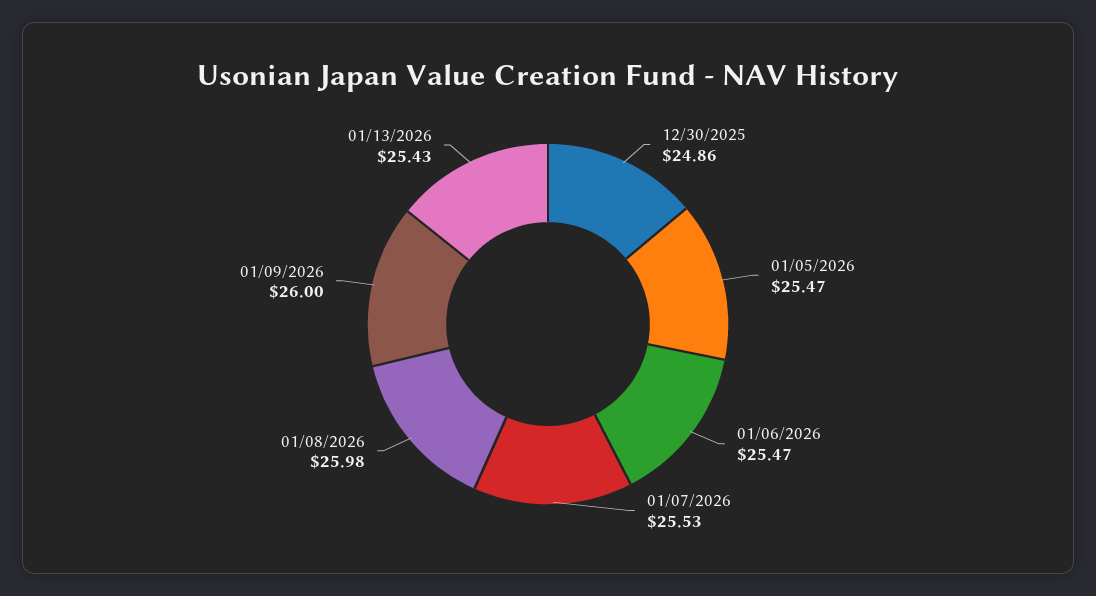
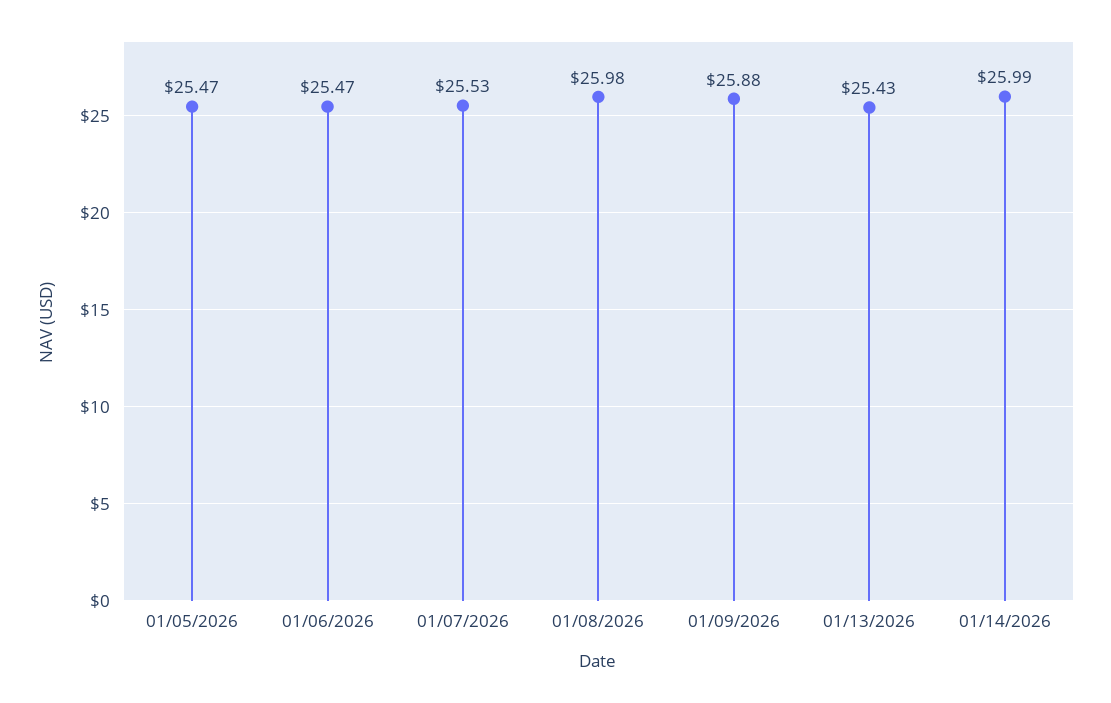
12/30/2025: 24.86 -> none
01/09/2026: 26 -> 25.88
01/14/2026: none -> 25.99

